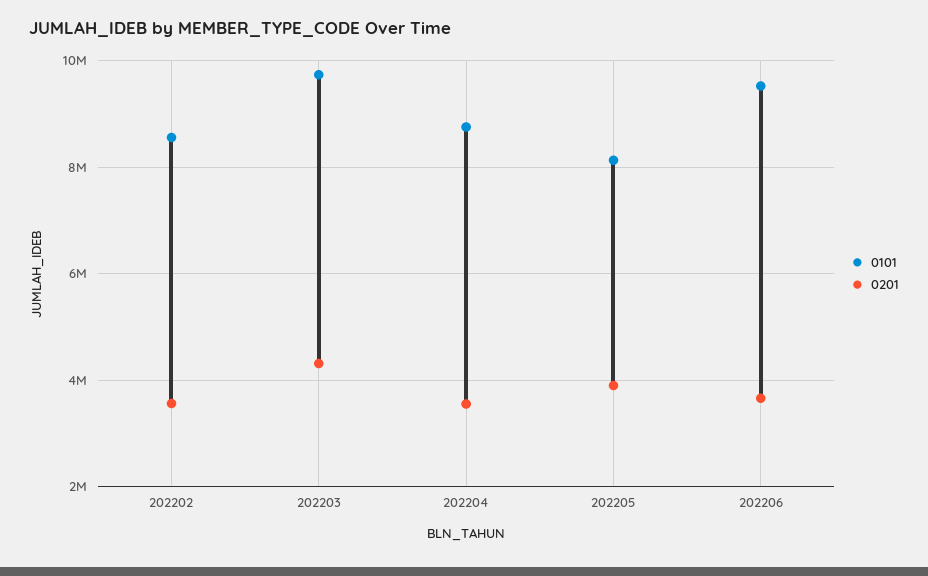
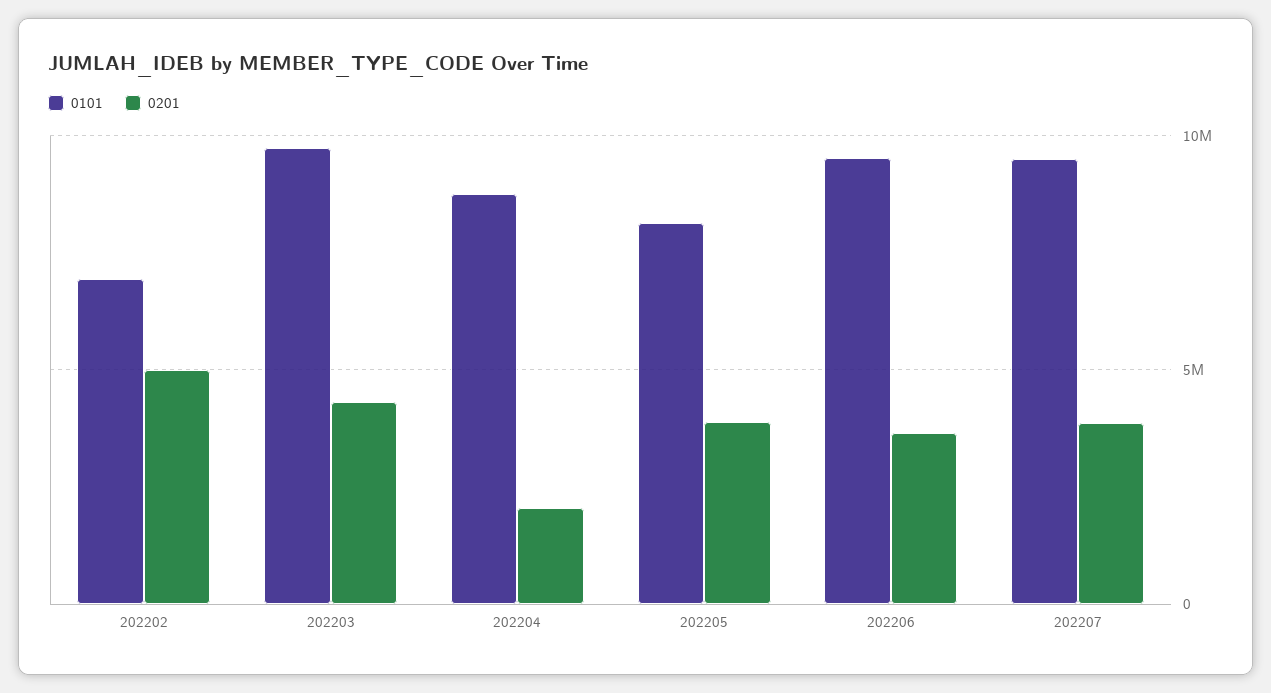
0101, 202202: 8600000 -> 7000000
0201, 202202: 3600000 -> 5000000
0201, 202204: 3600000 -> 2000000
0101, 202207: none -> 9500000
0201, 202207: none -> 4000000

